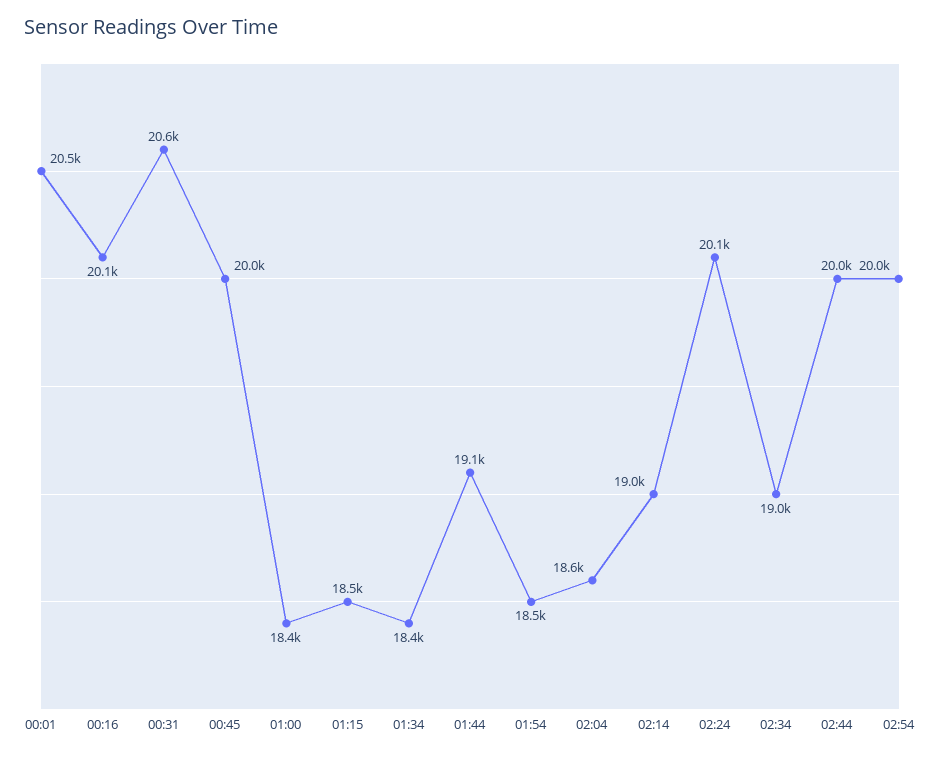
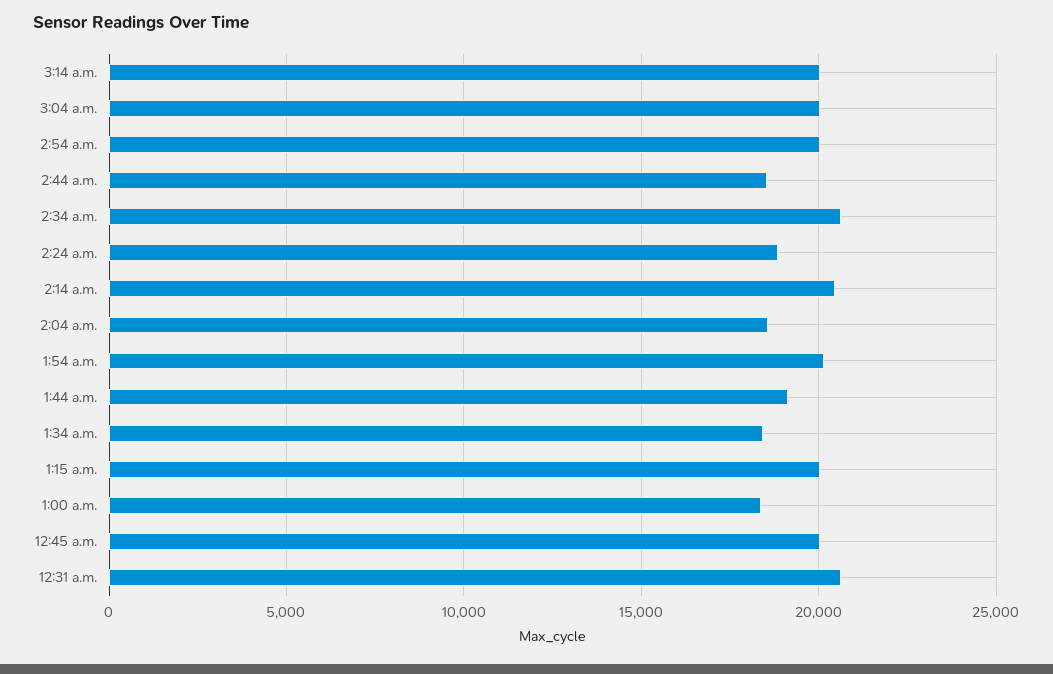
00:01: 20500 -> none
00:16: 20100 -> none
01:15: 18500 -> 20000
01:54: 18500 -> 20000
02:14: 19000 -> 20500
02:24: 20100 -> 19000
02:34: 19000 -> 20500
02:44: 20000 -> 18500
3:14 a.m.: none -> 20000
3:04 a.m.: none -> 20000

